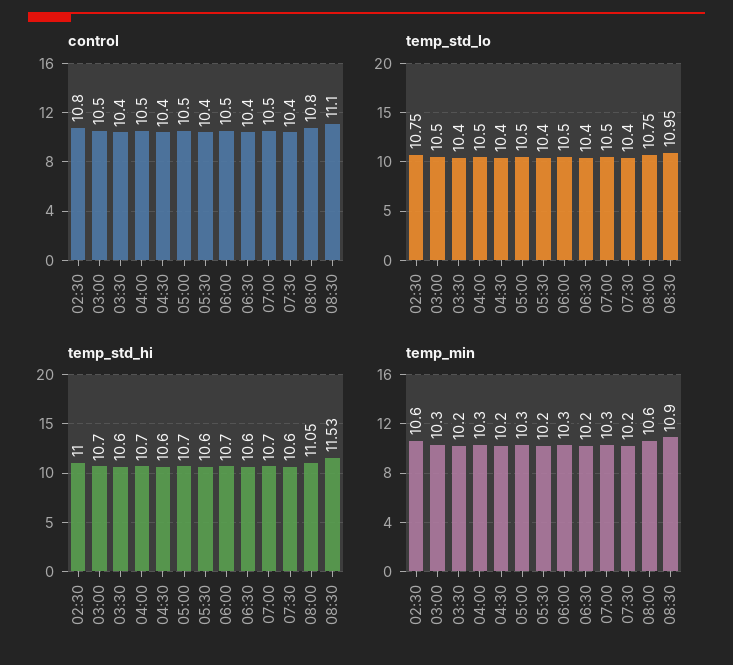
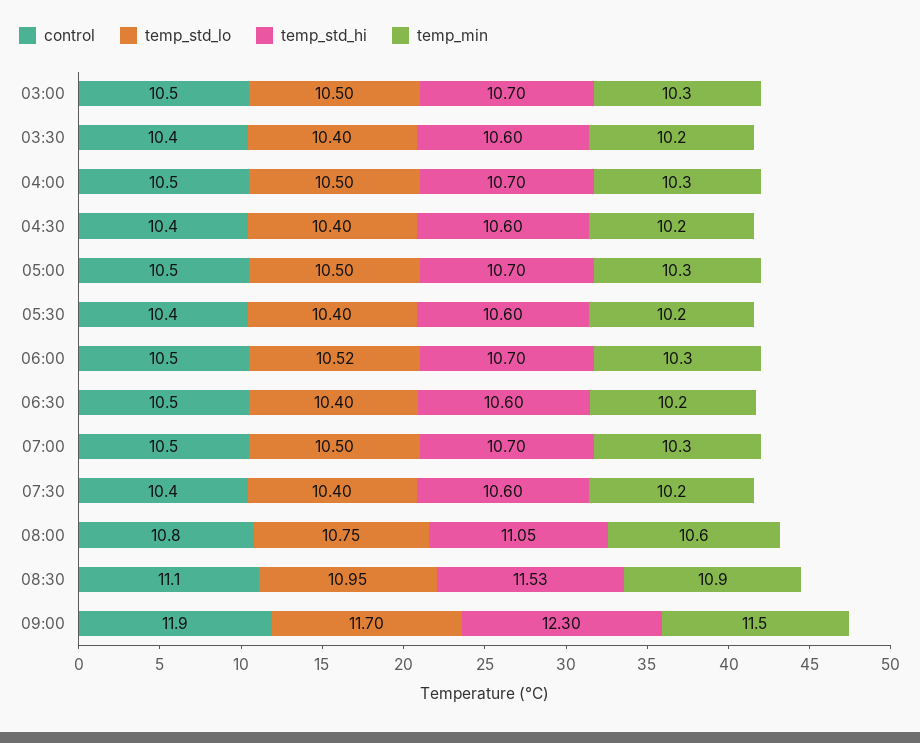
control, 02:30: 10.8 -> none
control, 06:30: 10.4 -> 10.5
temp_std_lo, 02:30: 10.75 -> none
temp_std_lo, 06:00: 10.5 -> 10.52
temp_std_hi, 02:30: 11 -> none
temp_min, 02:30: 10.6 -> none
control, 09:00: none -> 11.9
temp_std_lo, 09:00: none -> 11.7
temp_std_hi, 09:00: none -> 12.3
temp_min, 09:00: none -> 11.5

